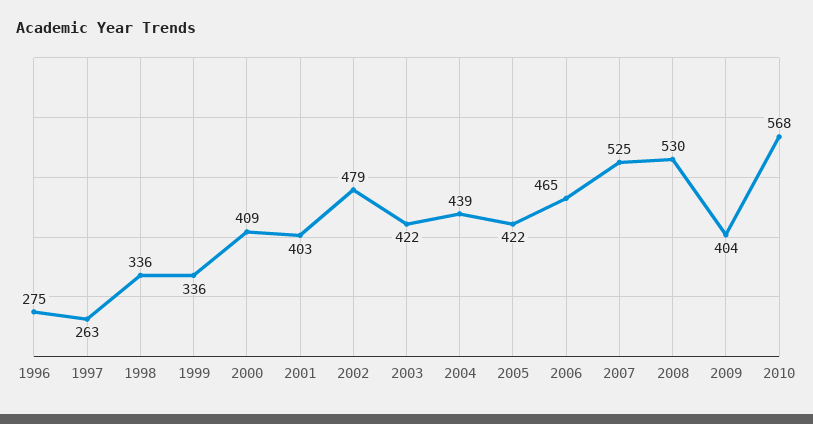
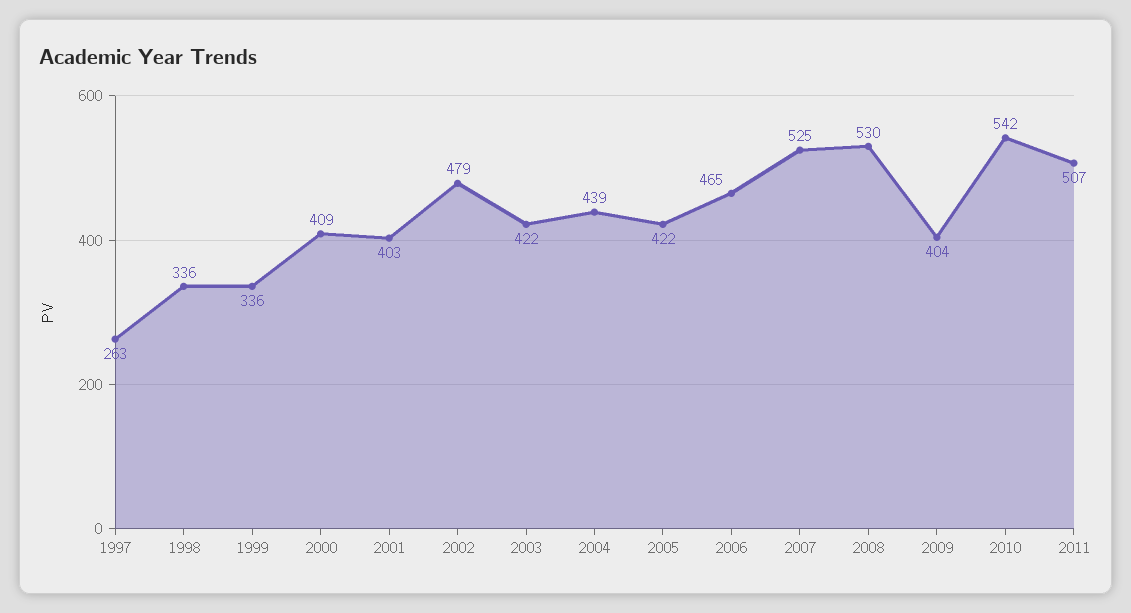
1996: 275 -> none
2010: 568 -> 542
2011: none -> 507

